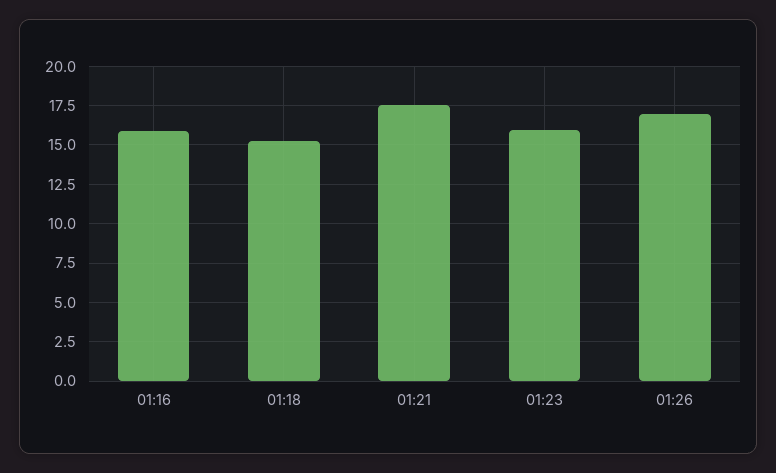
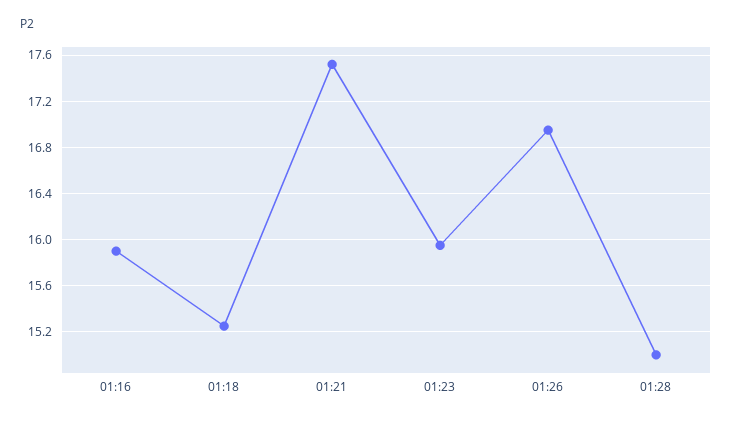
01:28: none -> 15

